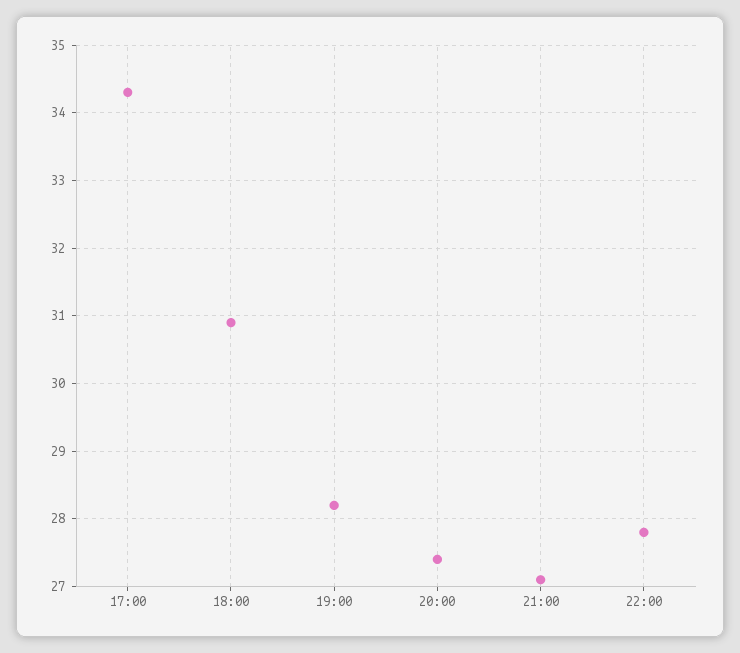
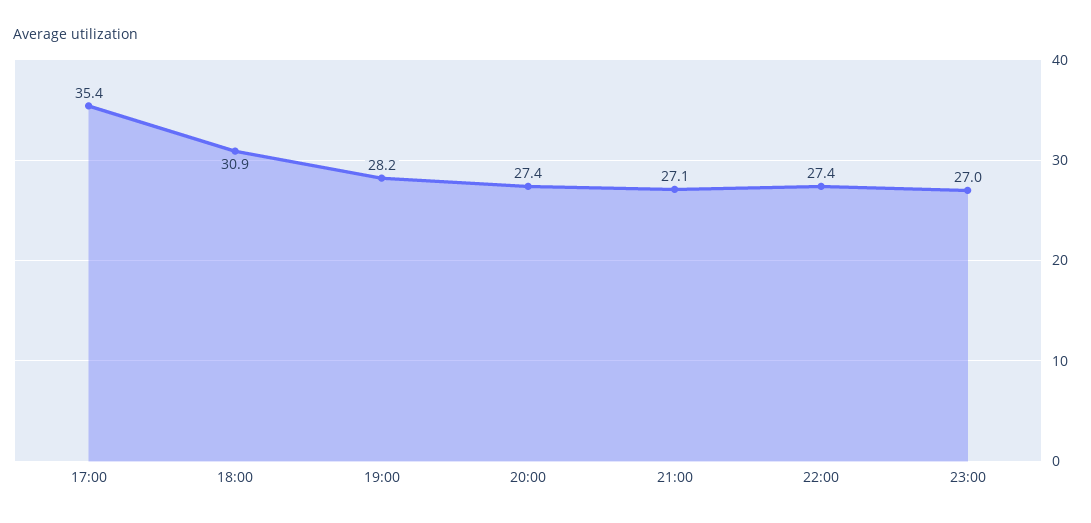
17:00: 34.3 -> 35.4
22:00: 27.8 -> 27.4
23:00: none -> 27

